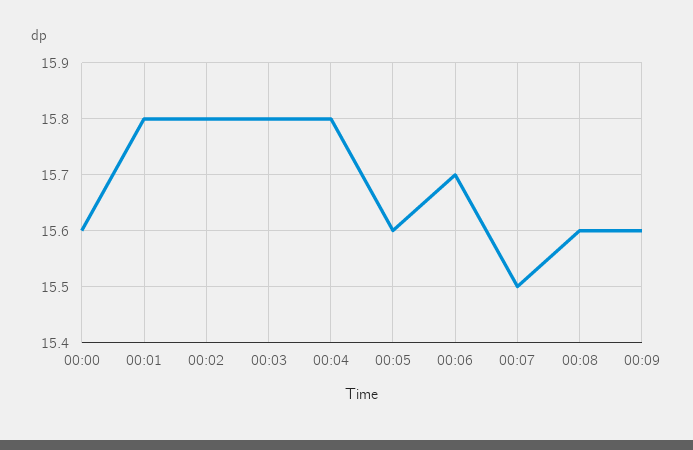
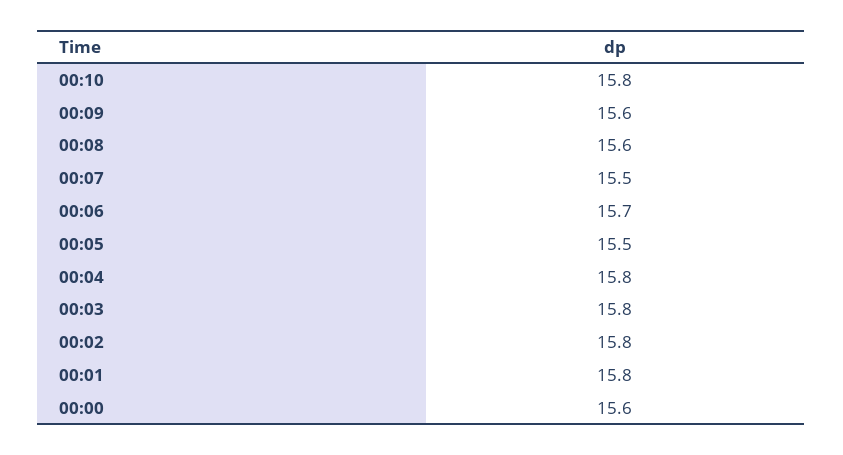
00:05: 15.6 -> 15.5
00:10: none -> 15.8

